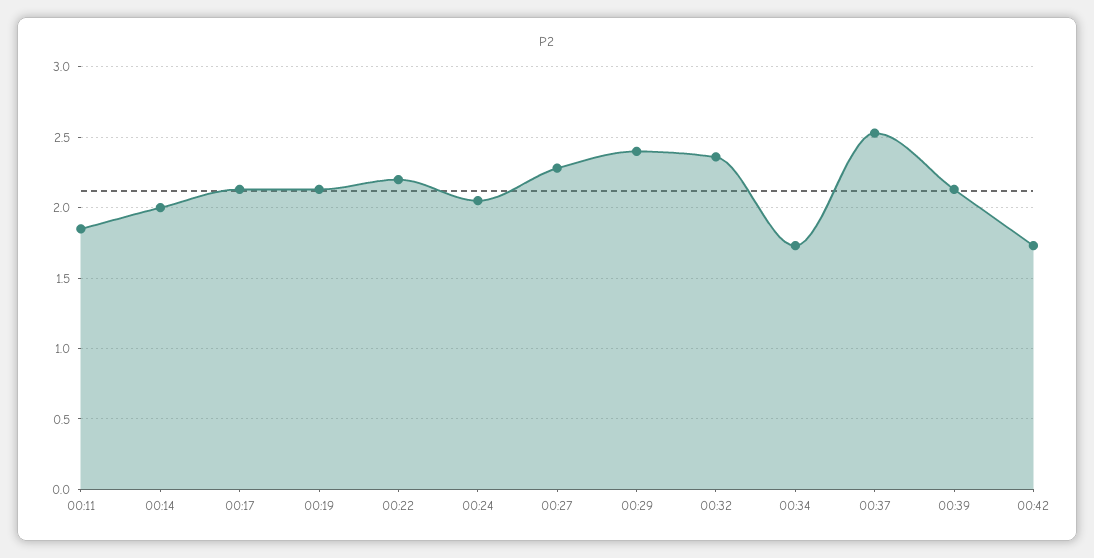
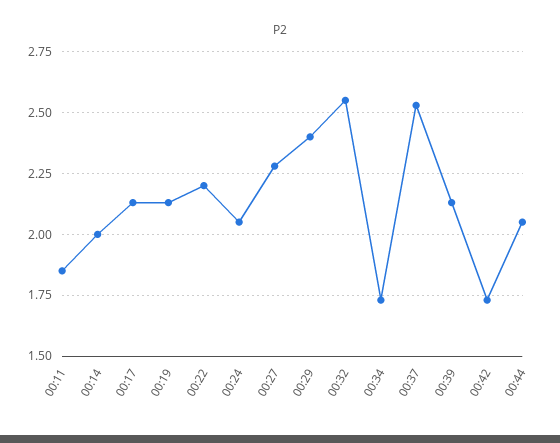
00:32: 2.35 -> 2.55
00:44: none -> 2.05

